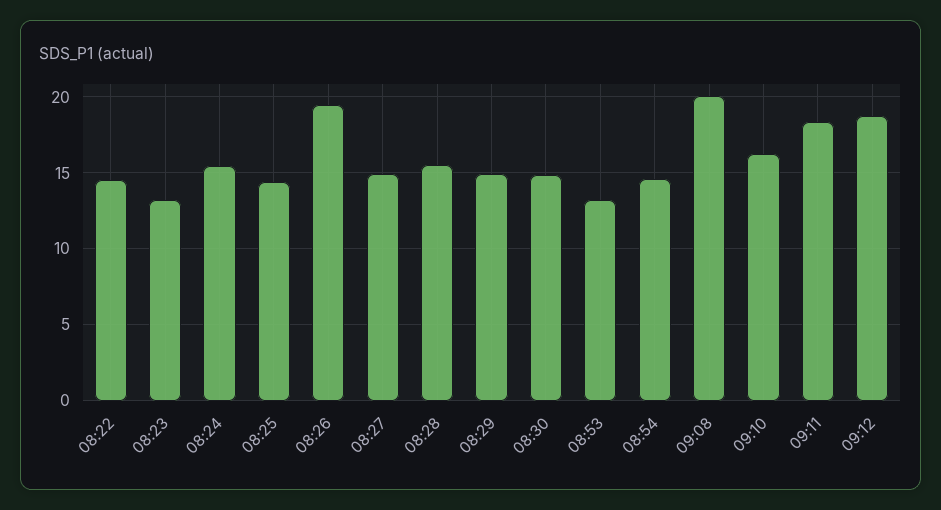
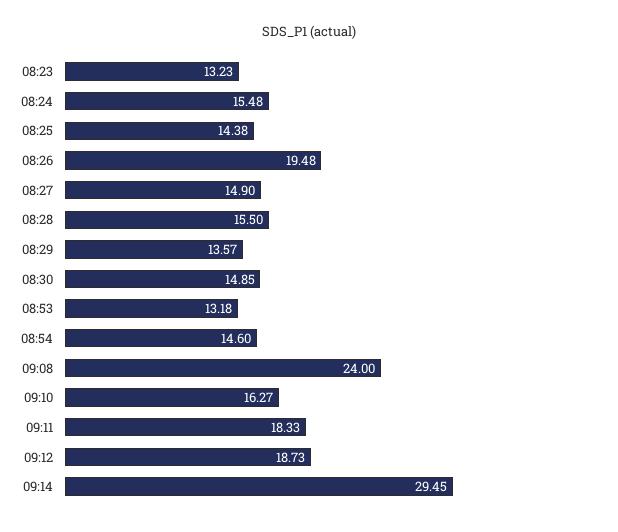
08:22: 14.5 -> none
08:29: 15 -> 13.57
09:08: 20 -> 24
09:14: none -> 29.45

